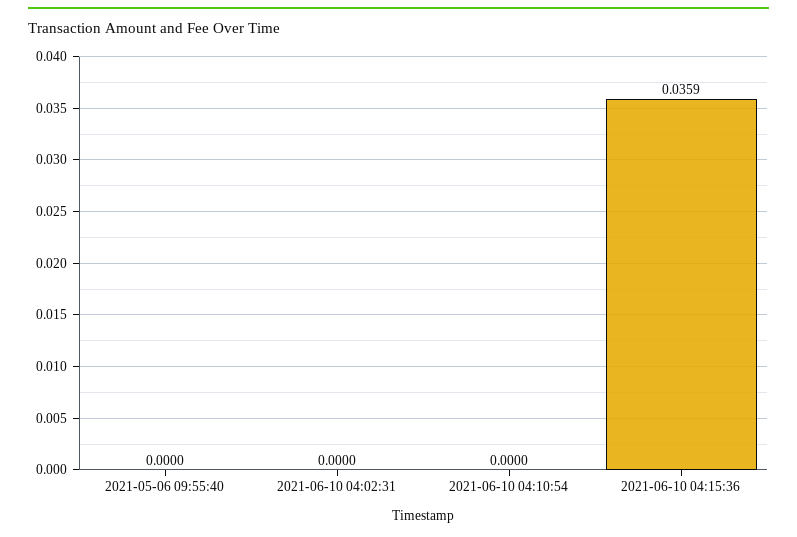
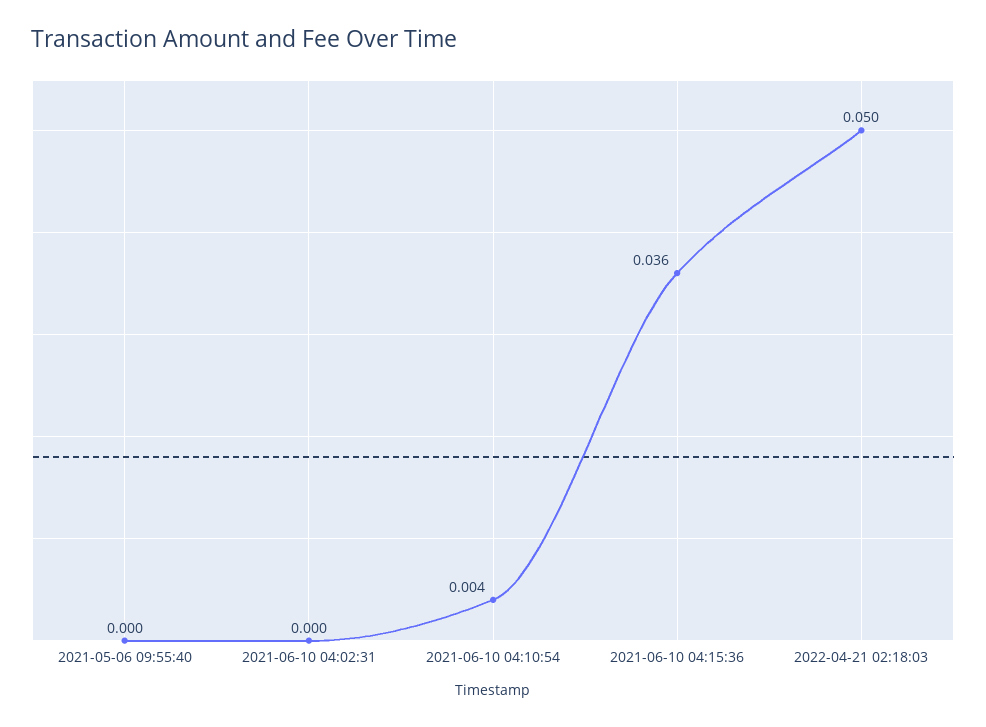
2021-06-10 04:10:54: 0 -> 0.004
2022-04-21 02:18:03: none -> 0.05

